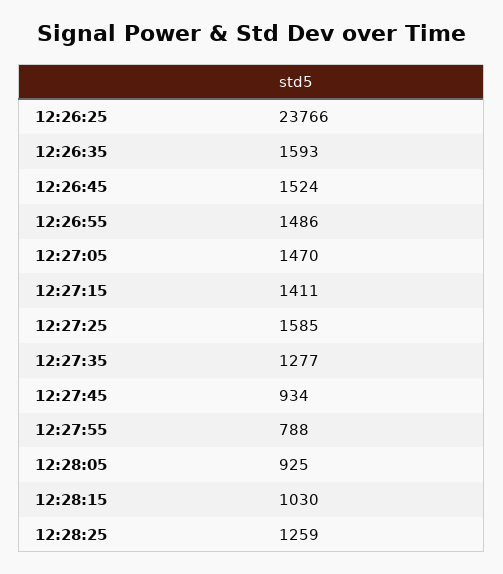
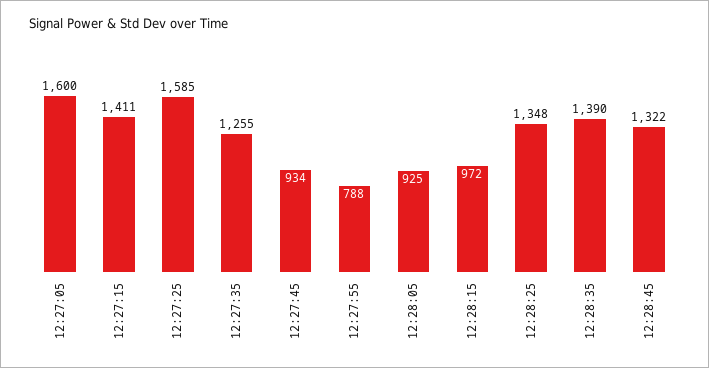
12:26:25: 23766 -> none
12:26:35: 1593 -> none
12:26:45: 1524 -> none
12:26:55: 1486 -> none
12:27:05: 1470 -> 1600
12:27:35: 1277 -> 1255
12:28:15: 1030 -> 972
12:28:25: 1259 -> 1348
12:28:35: none -> 1390
12:28:45: none -> 1322

